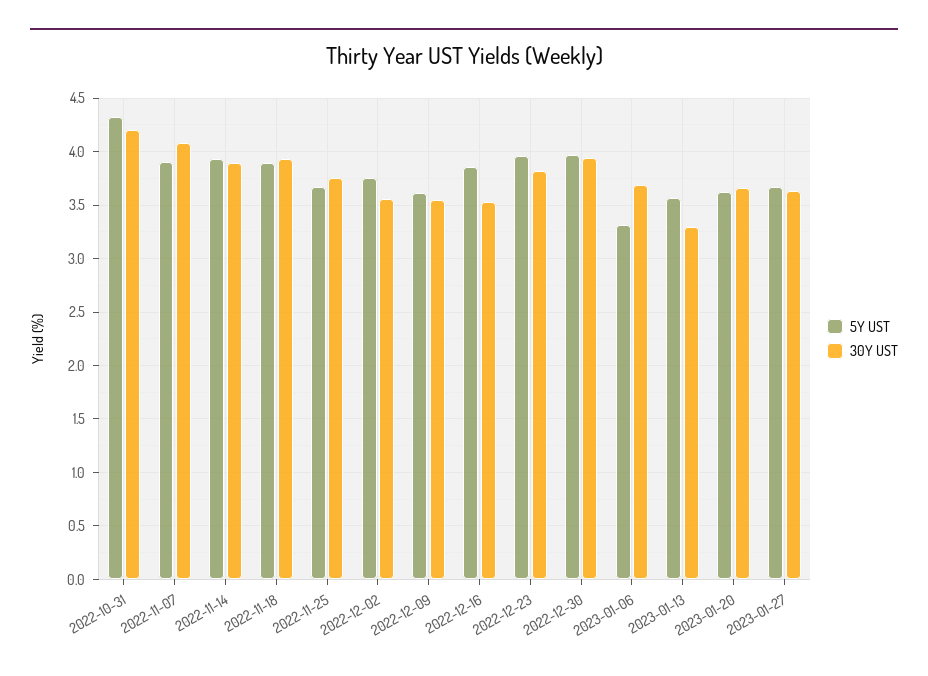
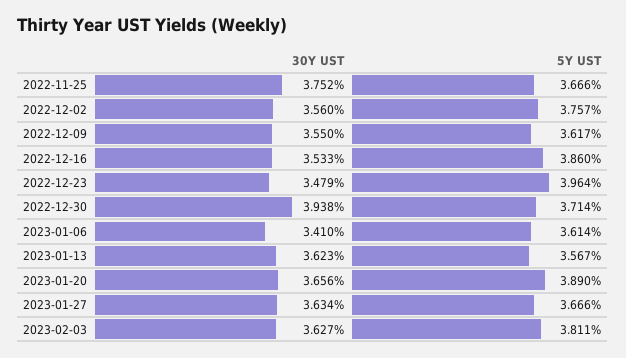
5Y UST, 2022-10-31: 4.3 -> none
30Y UST, 2022-10-31: 4.2 -> none
5Y UST, 2022-11-07: 3.9 -> none
30Y UST, 2022-11-07: 4.1 -> none
5Y UST, 2022-11-14: 3.9 -> none
30Y UST, 2022-11-14: 3.9 -> none
5Y UST, 2022-11-18: 3.9 -> none
30Y UST, 2022-11-18: 3.9 -> none
30Y UST, 2022-12-23: 3.8 -> 3.479
5Y UST, 2022-12-30: 4 -> 3.714
5Y UST, 2023-01-06: 3.3 -> 3.614
30Y UST, 2023-01-06: 3.7 -> 3.41
30Y UST, 2023-01-13: 3.3 -> 3.623
5Y UST, 2023-01-20: 3.6 -> 3.89
30Y UST, 2023-02-03: none -> 3.627
5Y UST, 2023-02-03: none -> 3.811

